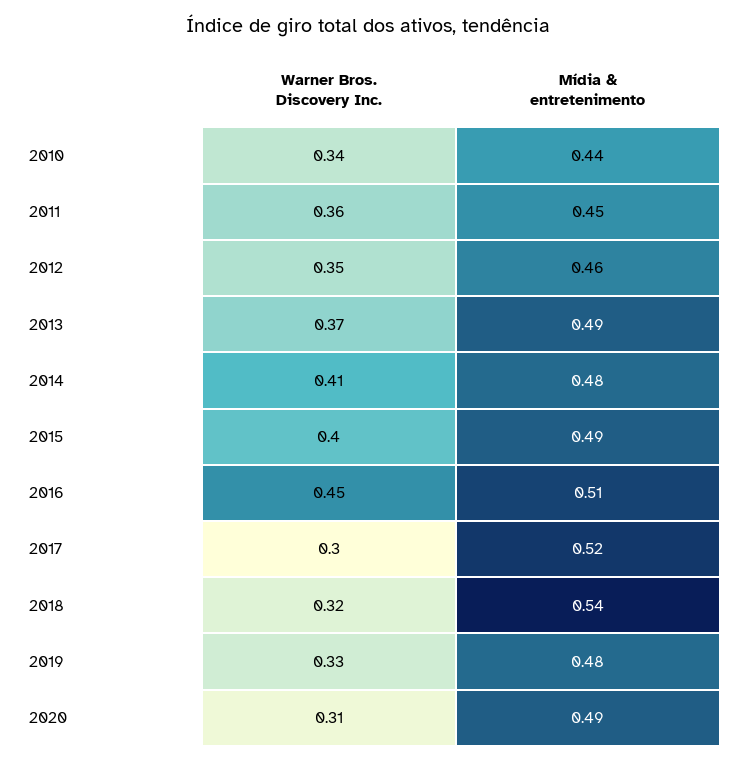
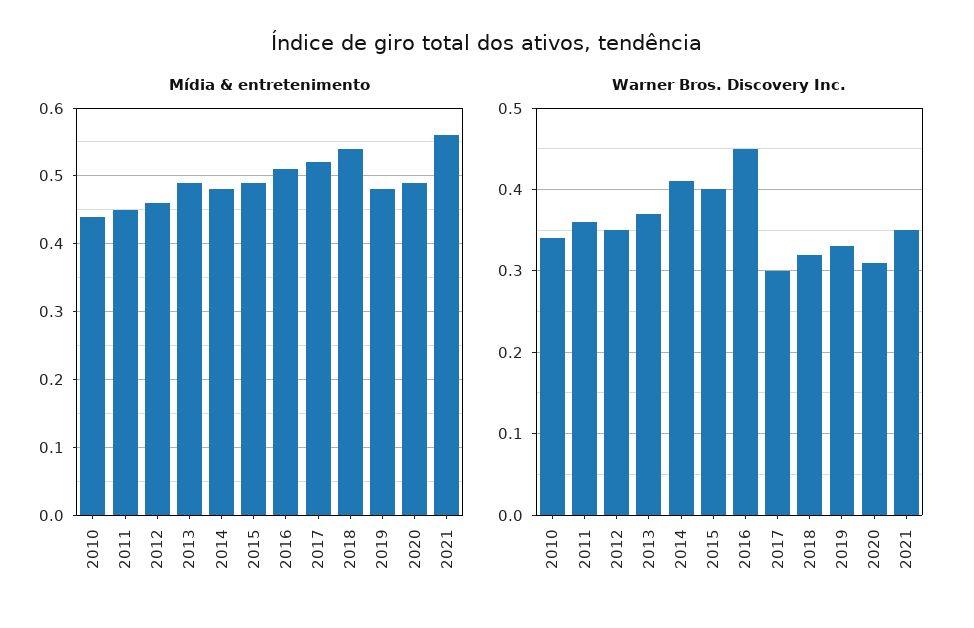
Mídia & entretenimento, 2021: none -> 0.56
Warner Bros. Discovery Inc., 2021: none -> 0.35

